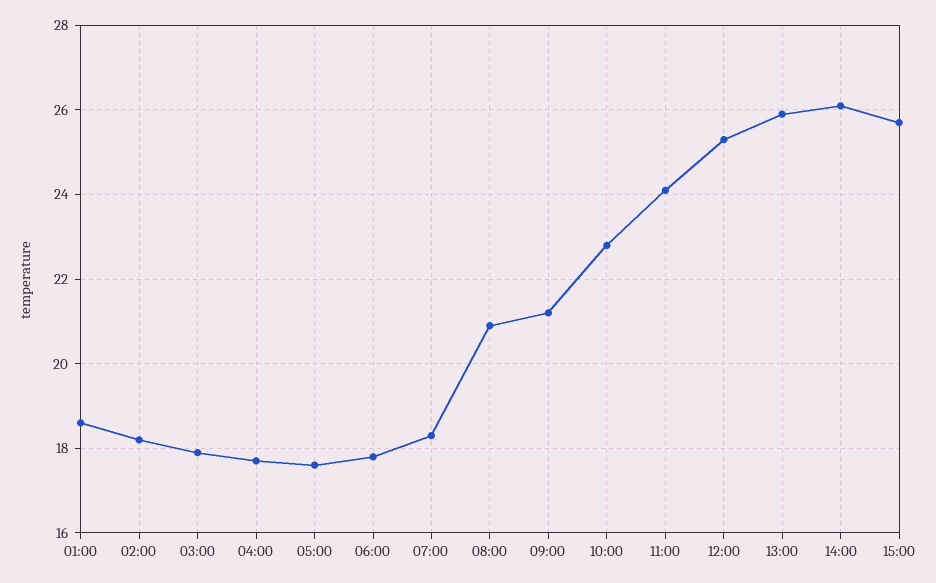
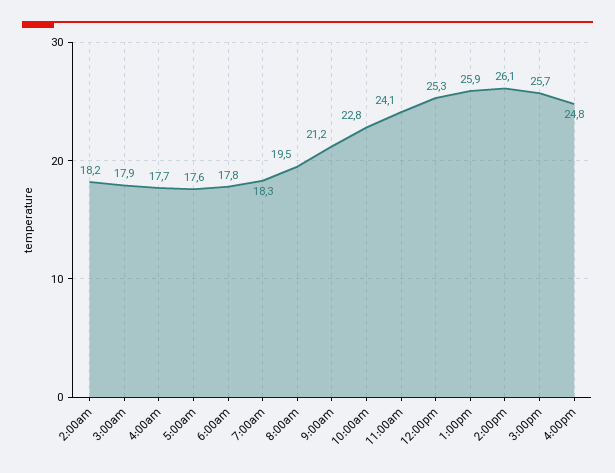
01:00: 18.5 -> none
08:00: 21 -> 19.5
4:00pm: none -> 24.8

